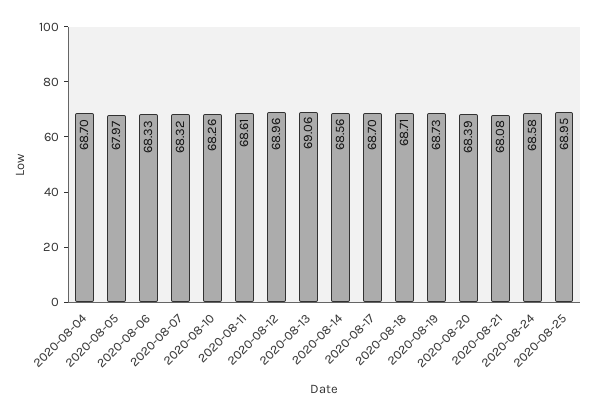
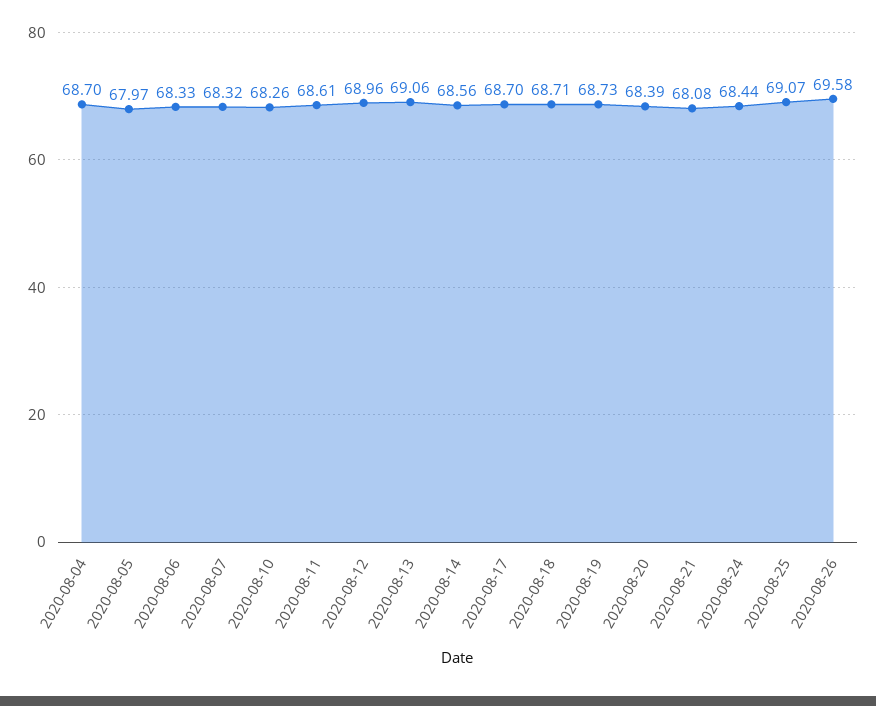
2020-08-24: 68.58 -> 68.44
2020-08-25: 68.95 -> 69.07
2020-08-26: none -> 69.58

